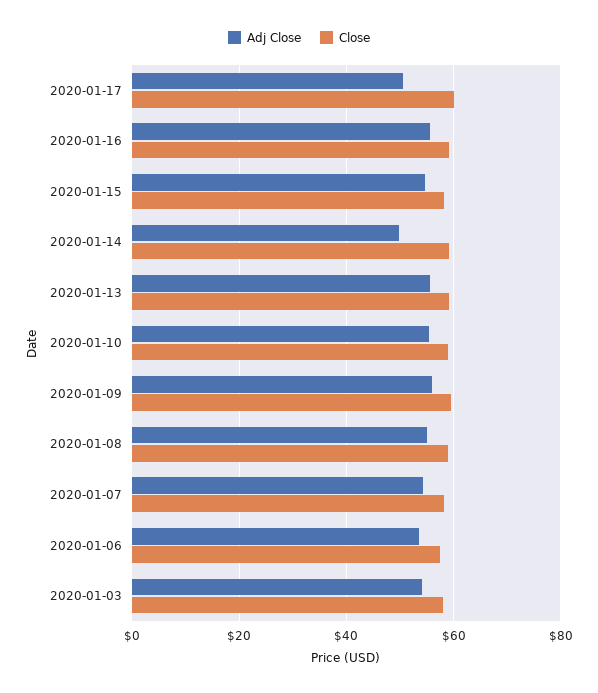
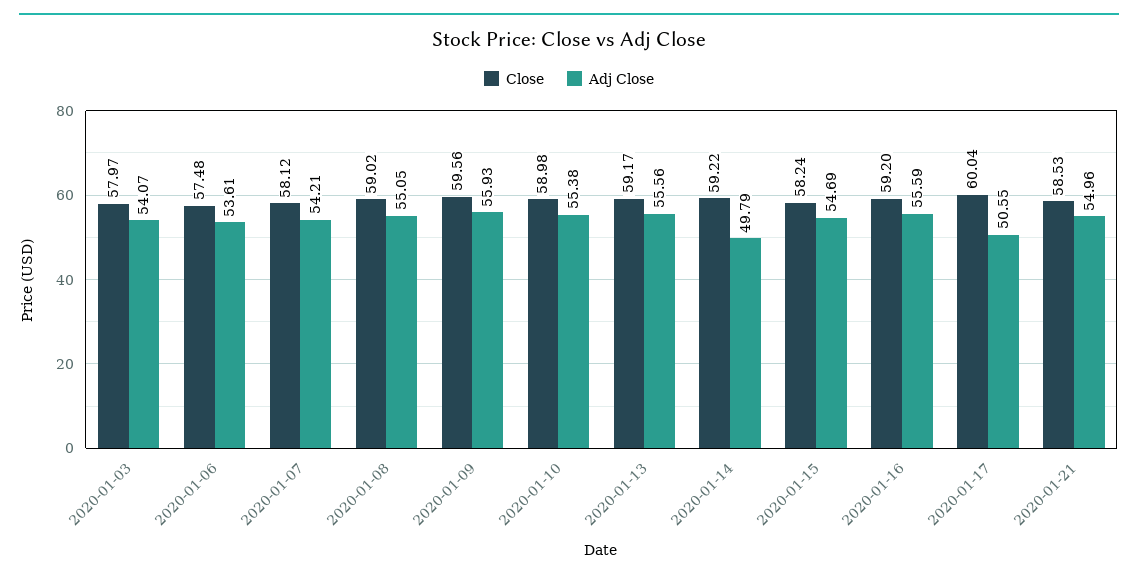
Close, 2020-01-21: none -> 58.53
Adj Close, 2020-01-21: none -> 54.96

